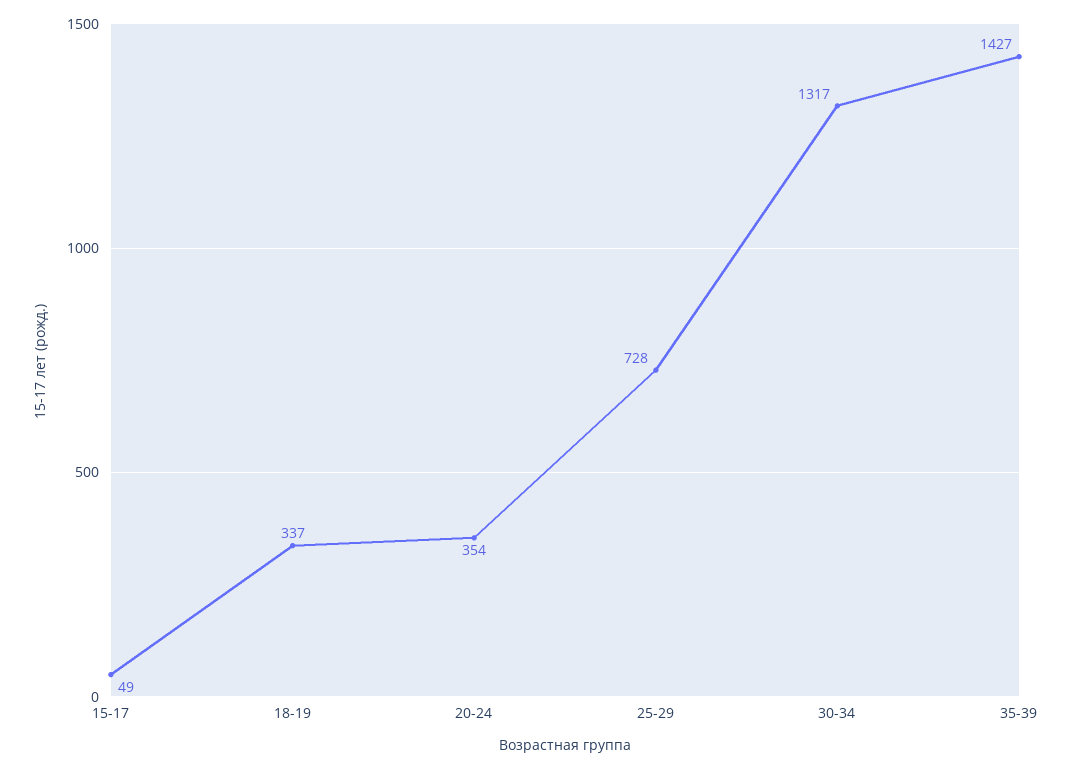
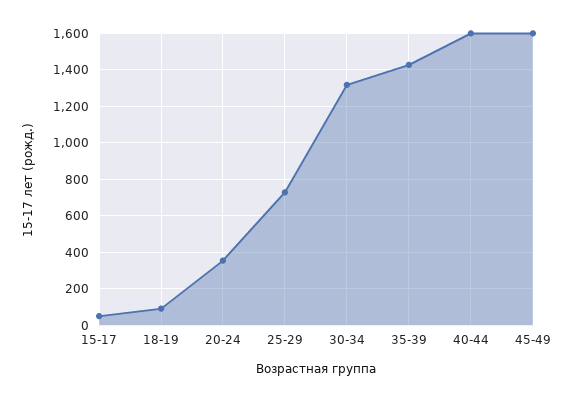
18-19: 337 -> 100
40-44: none -> 1600
45-49: none -> 1600

